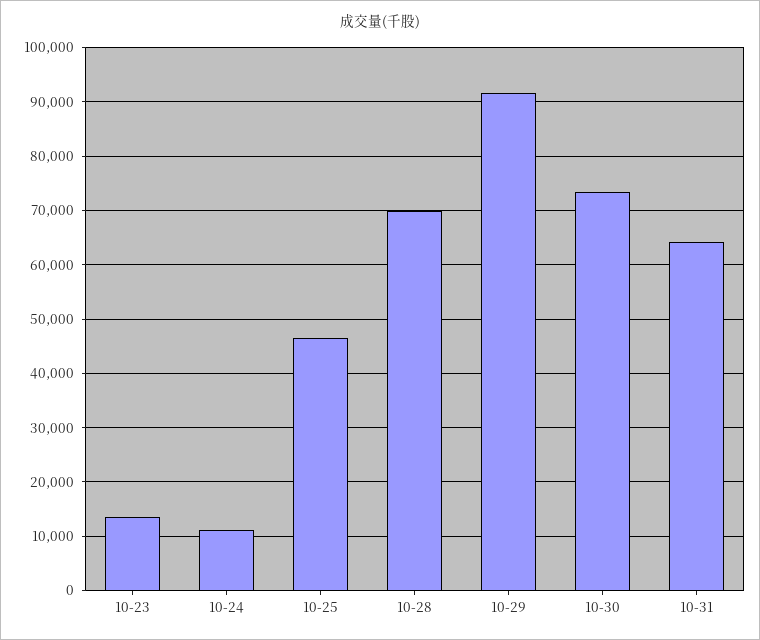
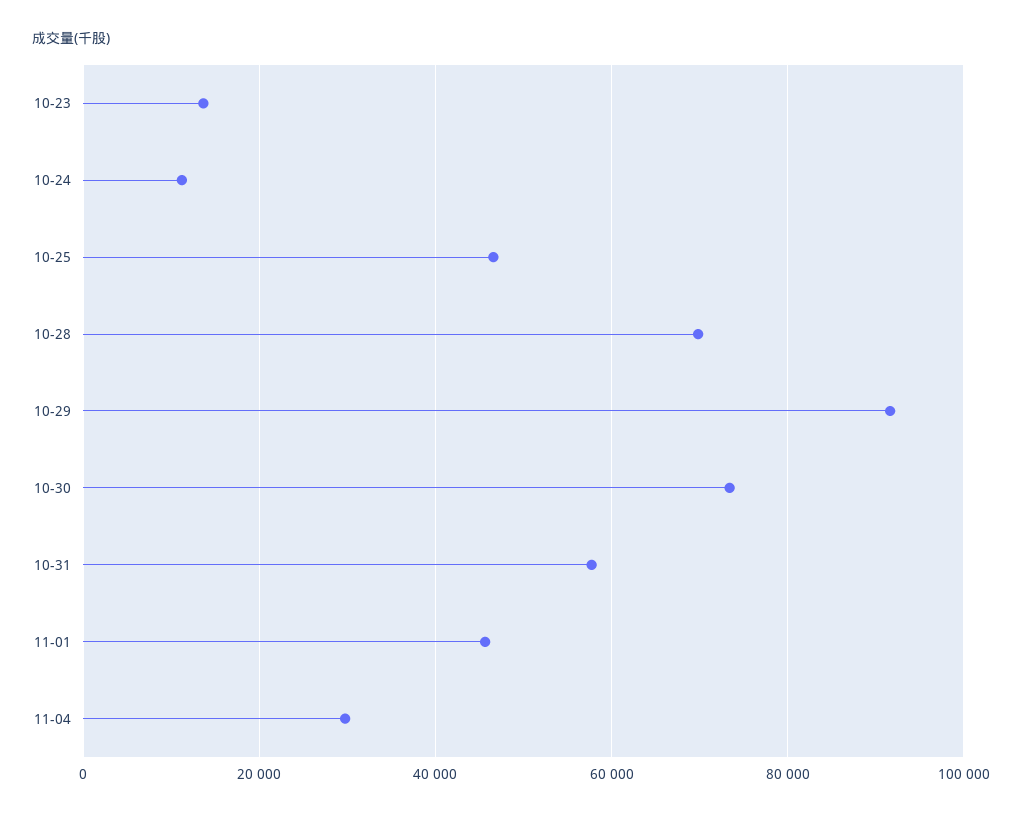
10-31: 64000 -> 58000
11-01: none -> 46000
11-04: none -> 30000

